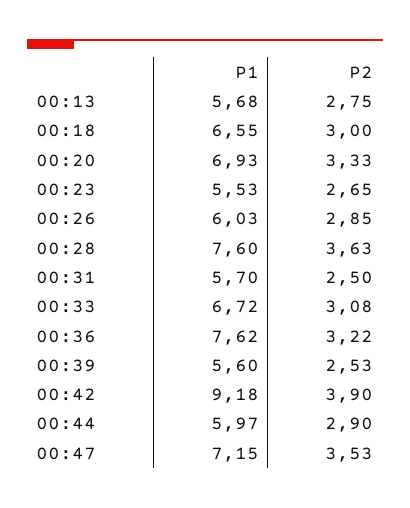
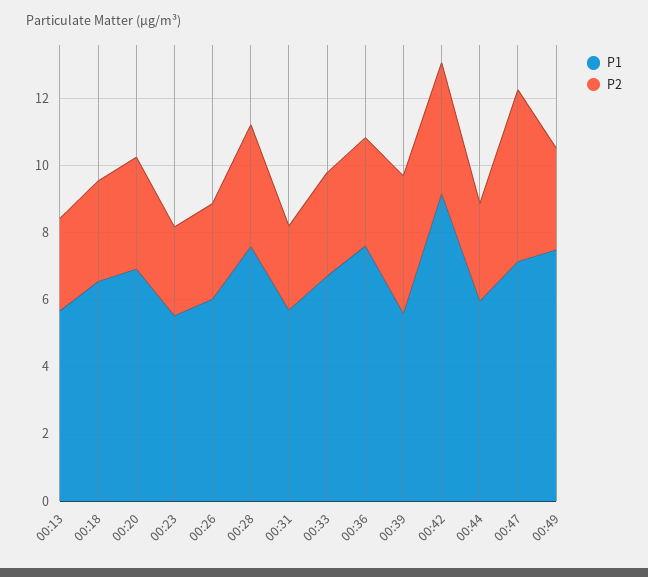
P2, 00:39: 2.53 -> 4
P2, 00:47: 3.53 -> 5
P1, 00:49: none -> 7.5
P2, 00:49: none -> 3

